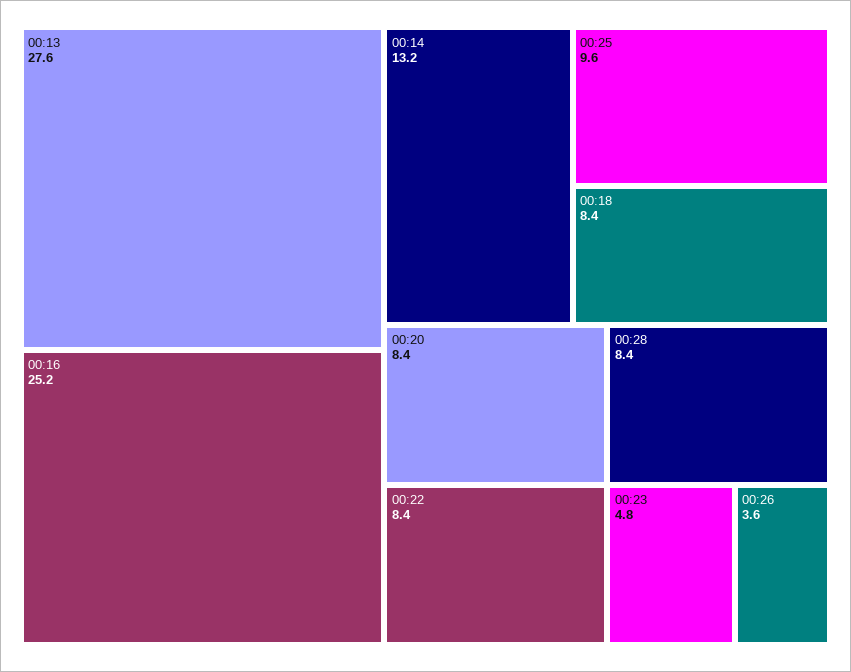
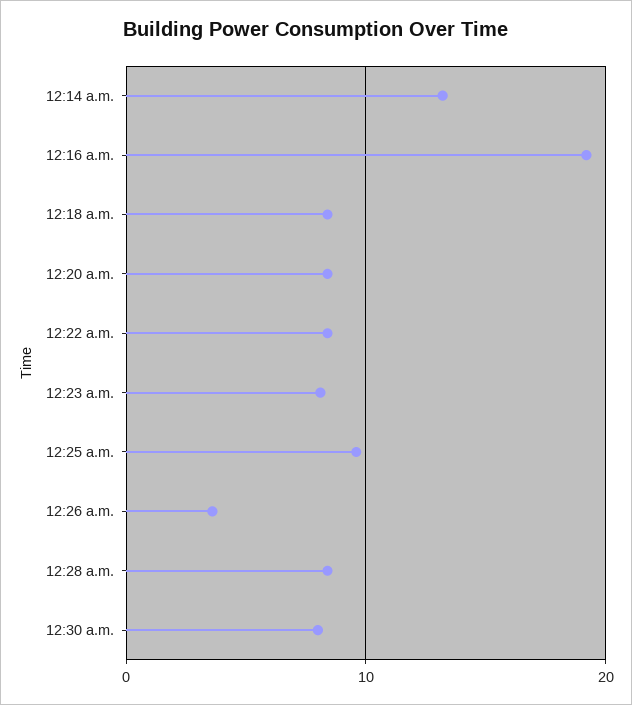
00:13: 27.6 -> none
00:16: 25.2 -> 19
00:23: 4.8 -> 8
12:30 a.m.: none -> 8

